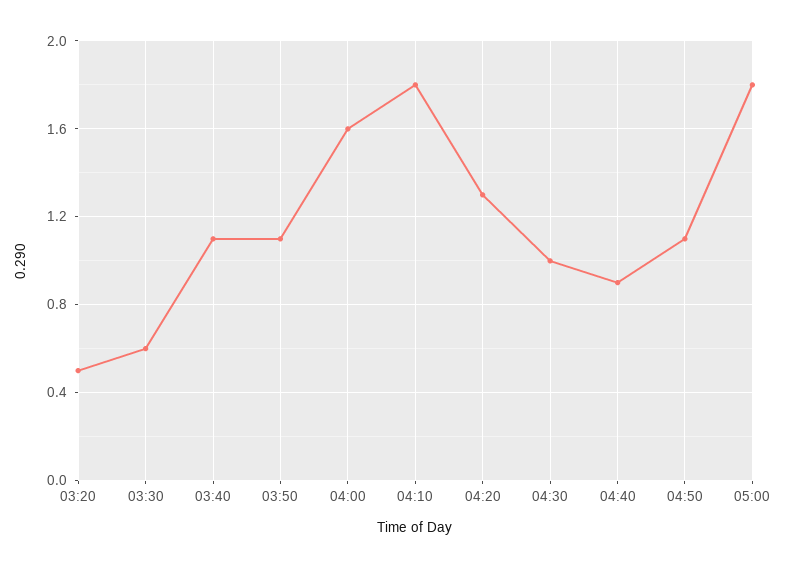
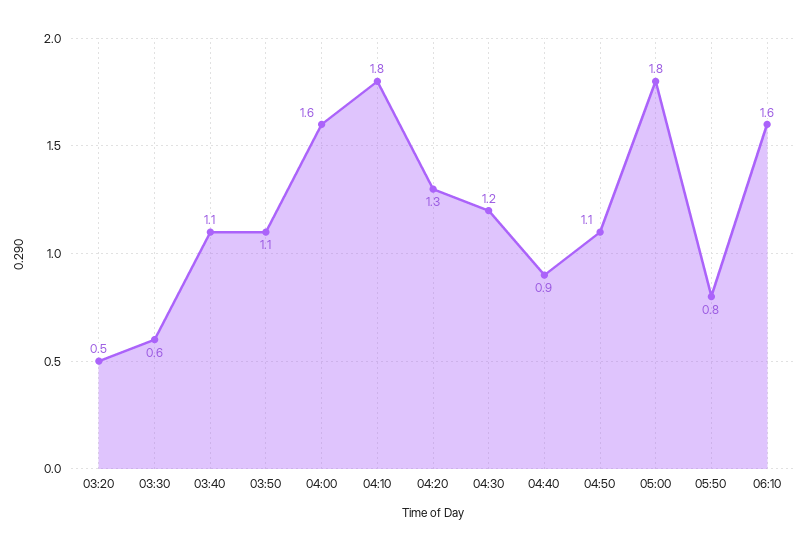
04:30: 1 -> 1.2
05:50: none -> 0.8
06:10: none -> 1.6

